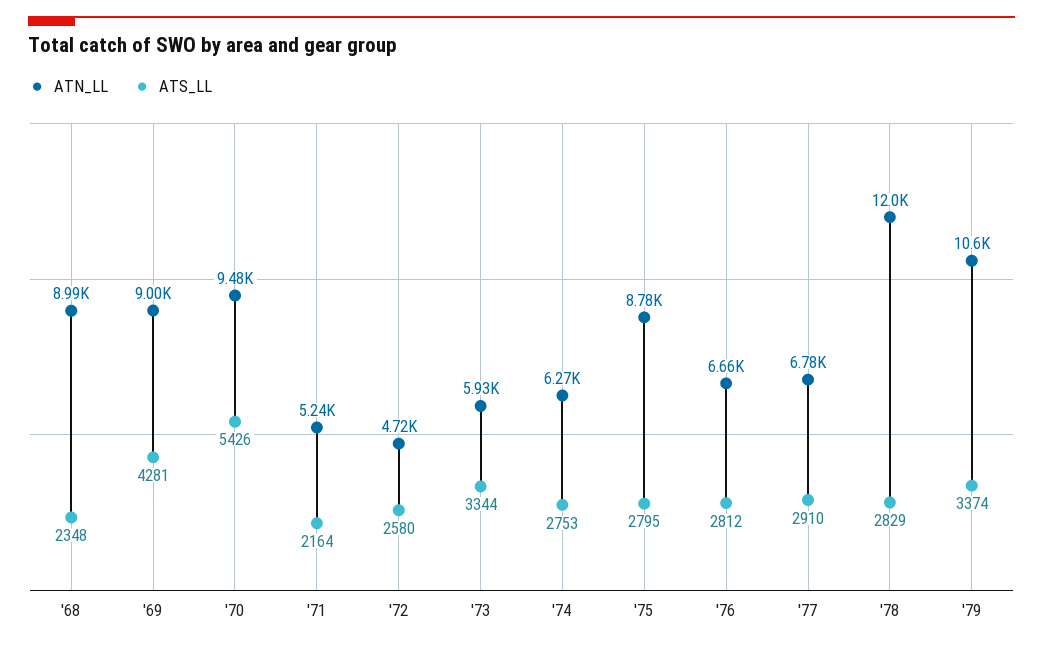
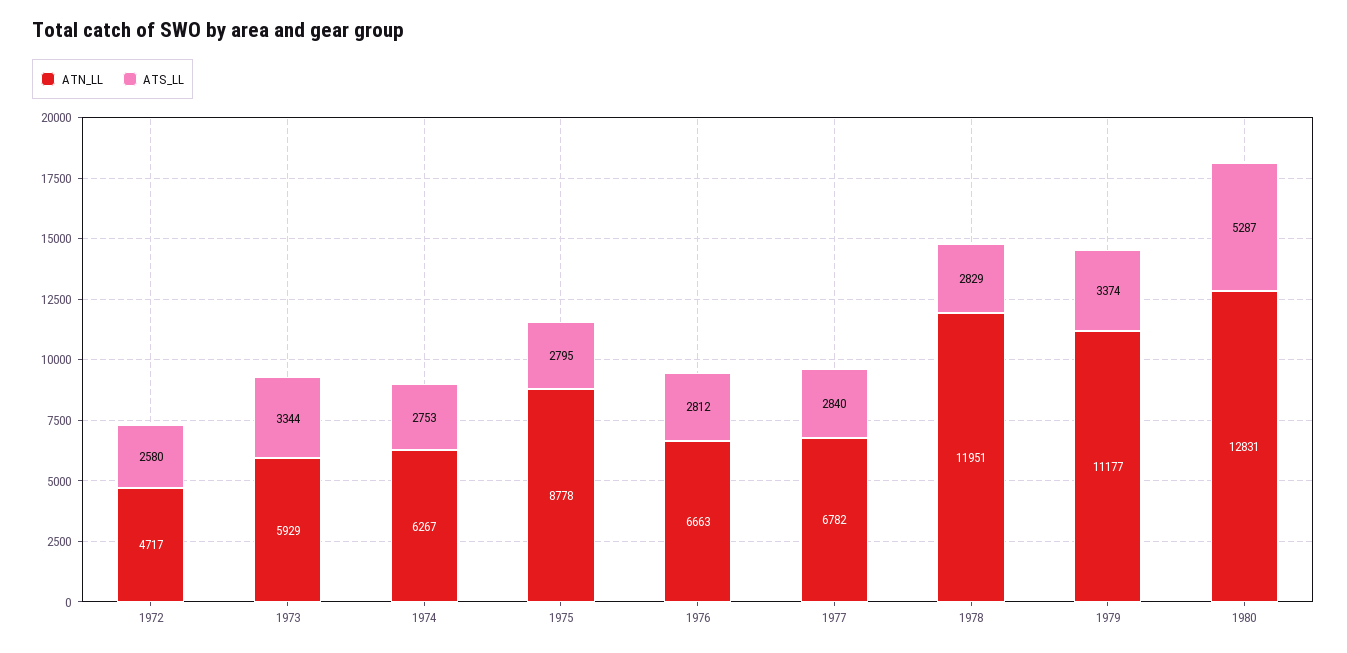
ATN_LL, '68: 8990 -> none
ATS_LL, '68: 2348 -> none
ATN_LL, '69: 9000 -> none
ATS_LL, '69: 4281 -> none
ATN_LL, '70: 9480 -> none
ATS_LL, '70: 5426 -> none
ATN_LL, '71: 5240 -> none
ATS_LL, '71: 2164 -> none
ATS_LL, '77: 2910 -> 2840
ATN_LL, '79: 10600 -> 11177
ATN_LL, 1980: none -> 12831
ATS_LL, 1980: none -> 5287

